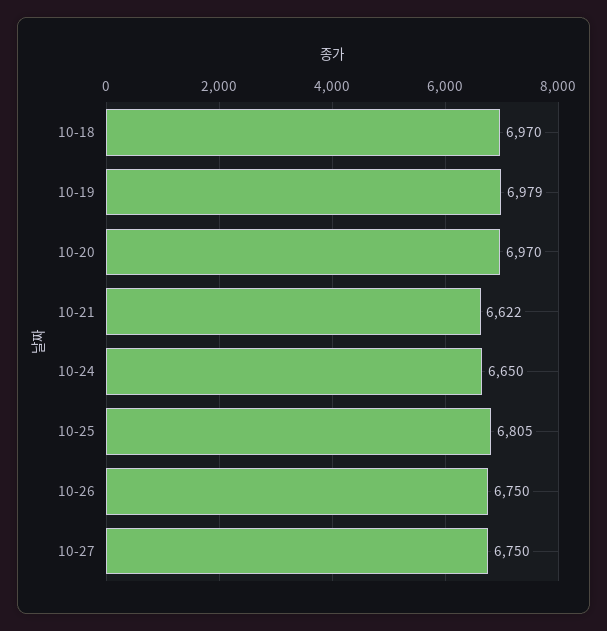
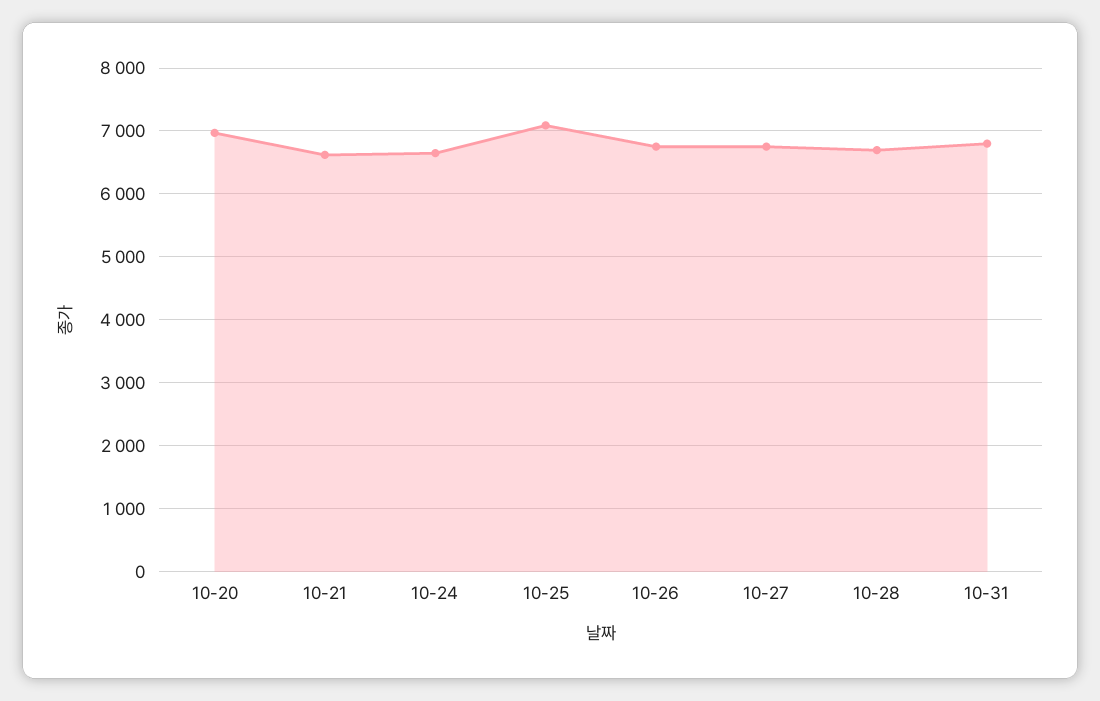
10-18: 6970 -> none
10-19: 6979 -> none
10-25: 6805 -> 7100
10-28: none -> 6700
10-31: none -> 6800

